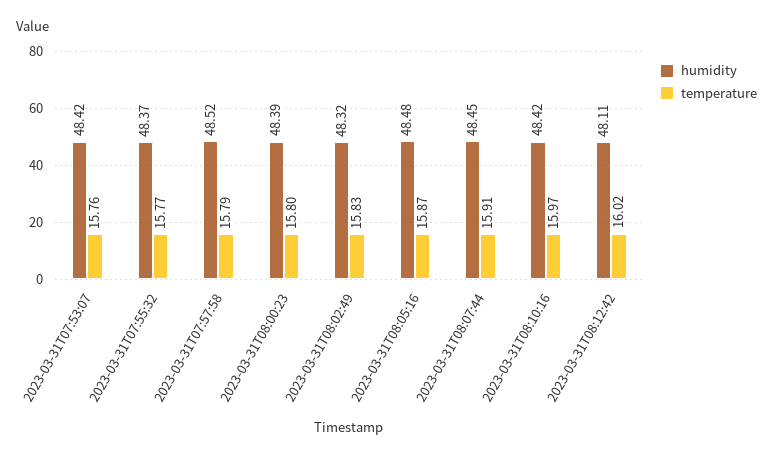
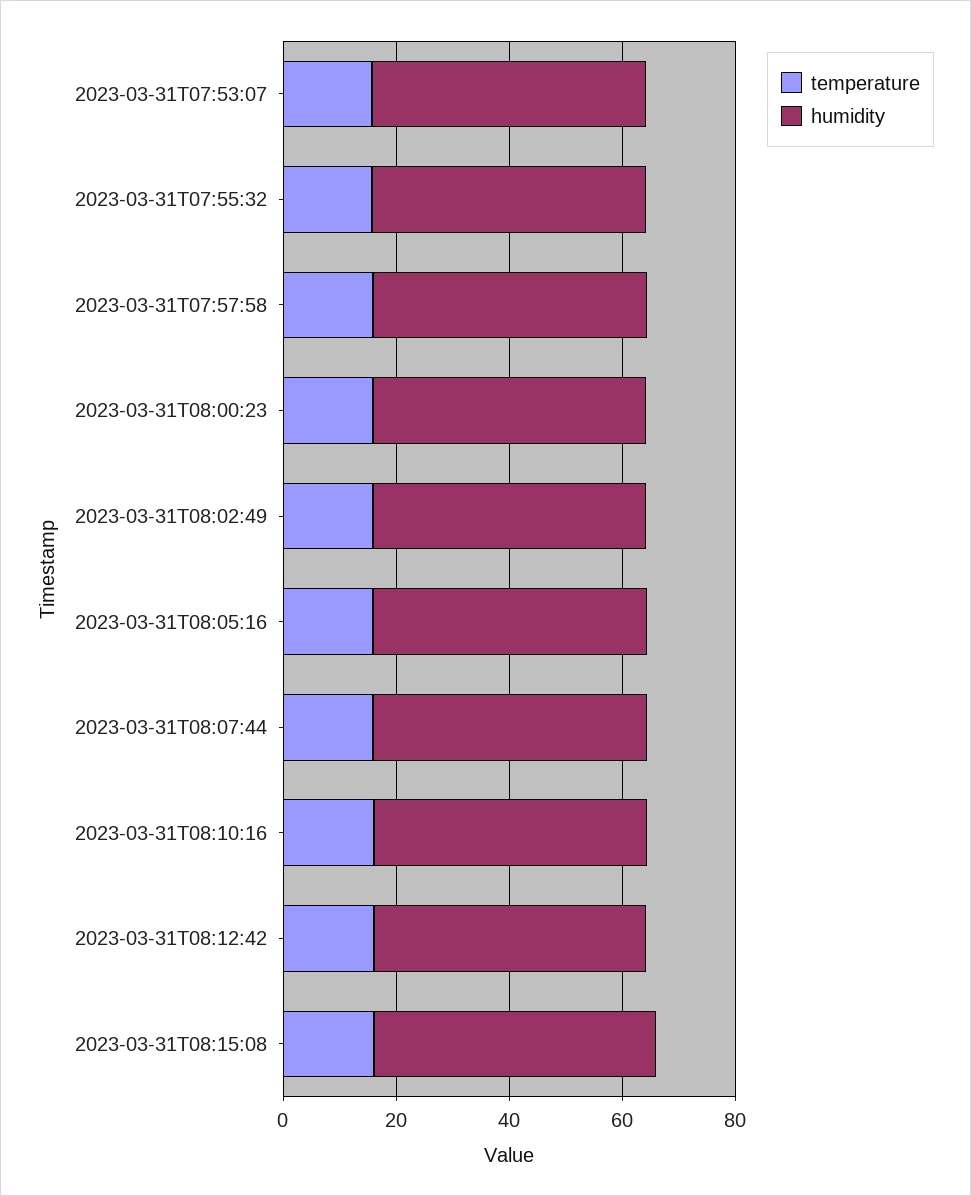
temperature, 2023-03-31T08:15:08: none -> 15
humidity, 2023-03-31T08:15:08: none -> 50

